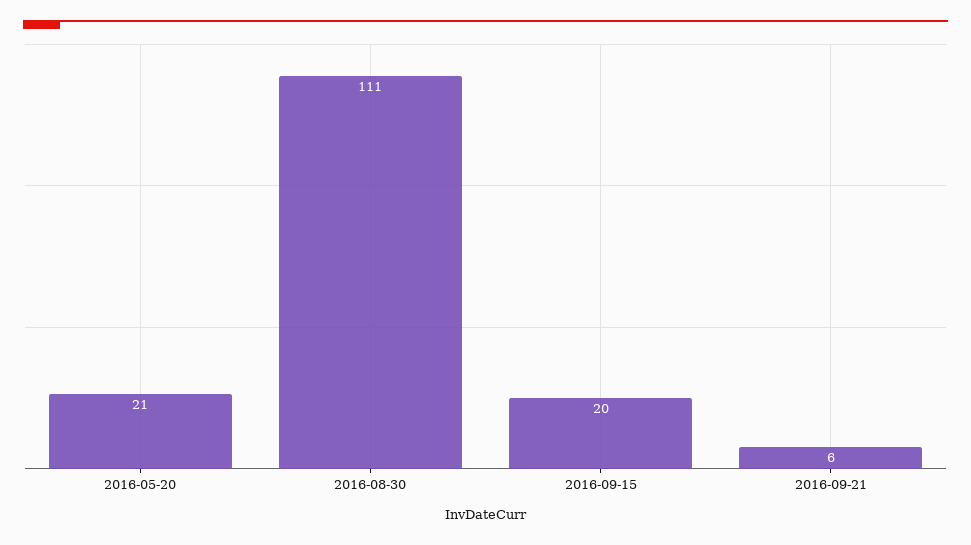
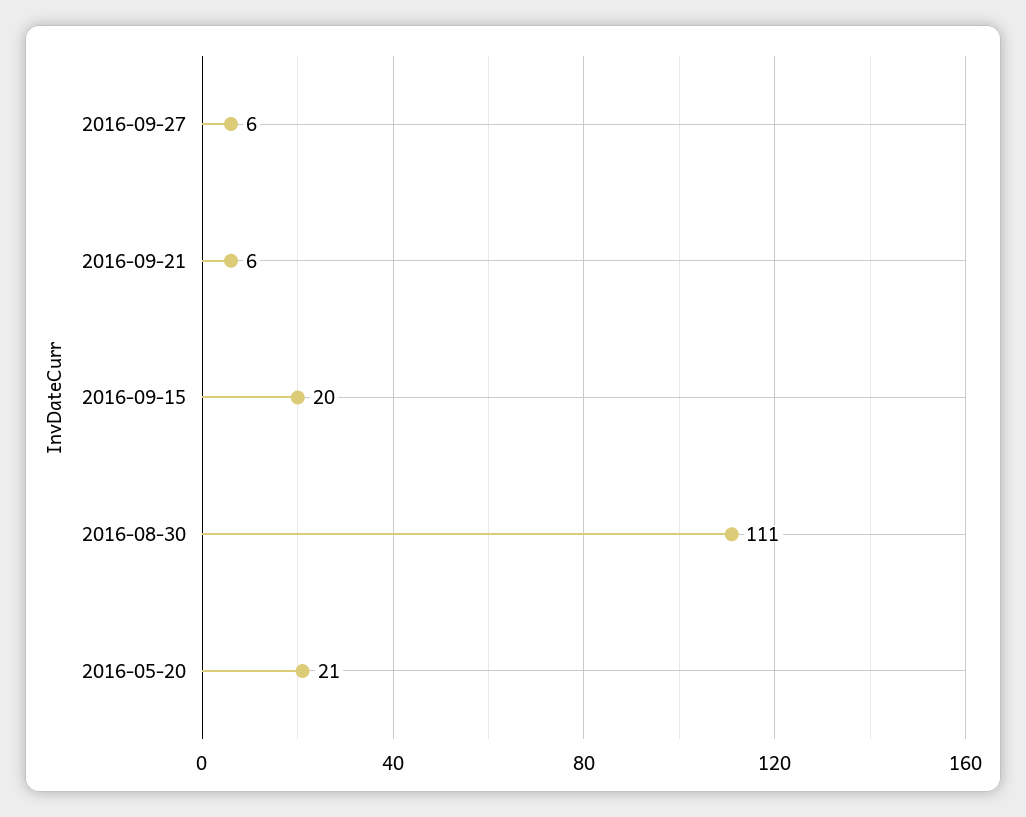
2016-09-27: none -> 6

